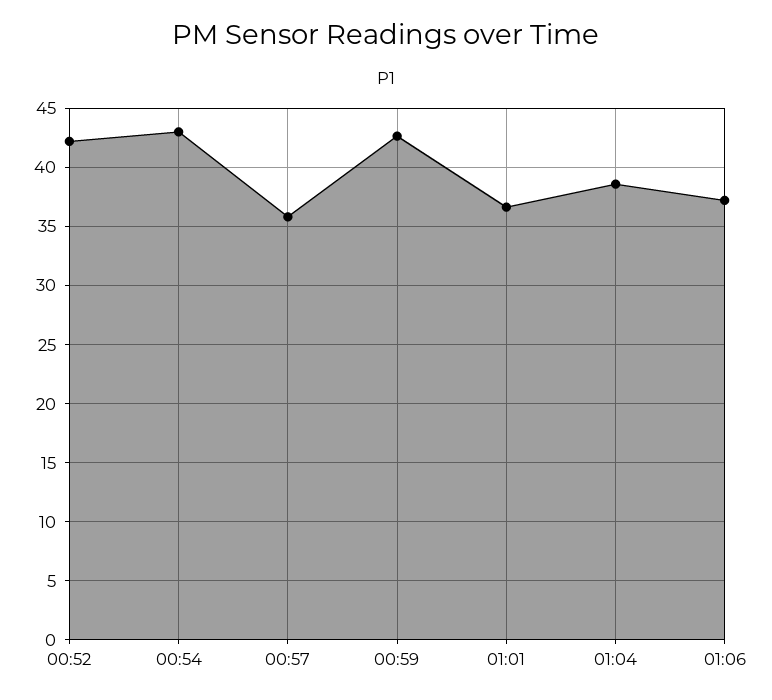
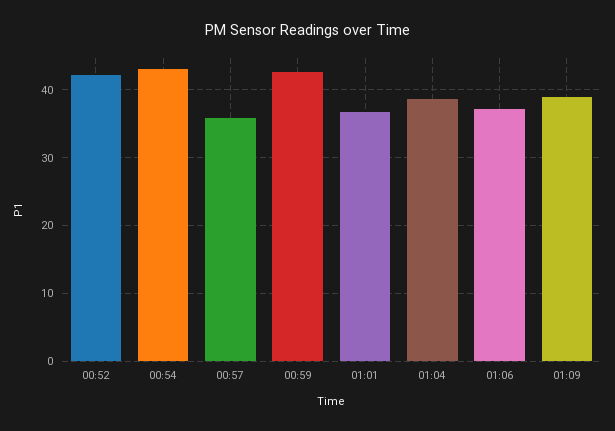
01:09: none -> 39

